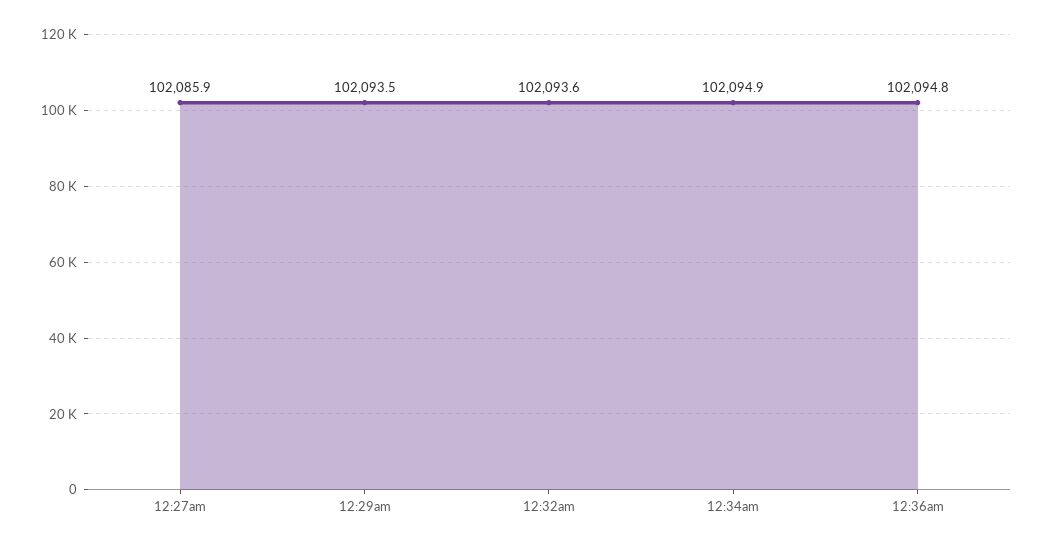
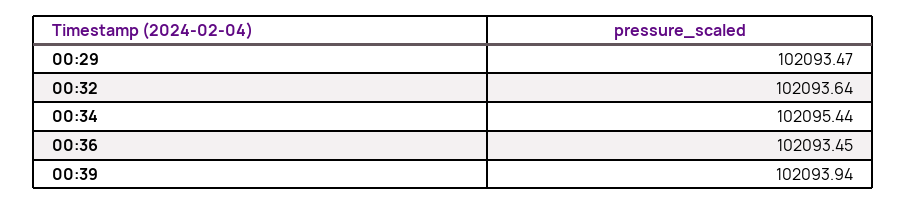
12:27am: 102085.9 -> none
12:34am: 102094.9 -> 102095.44
12:36am: 102094.8 -> 102093.45
00:39: none -> 102093.94

